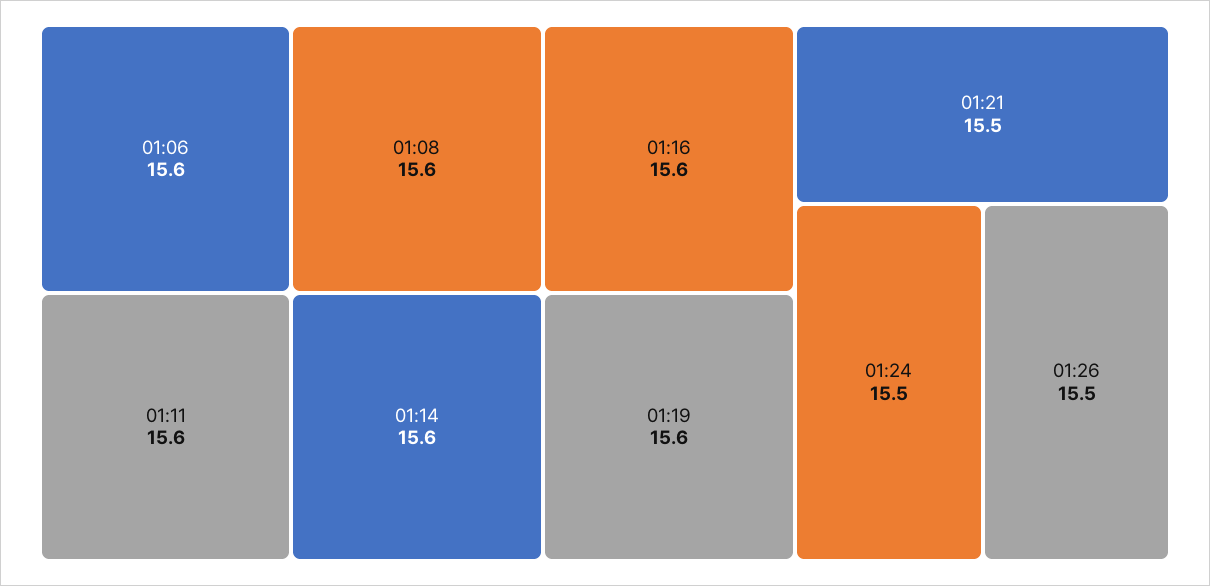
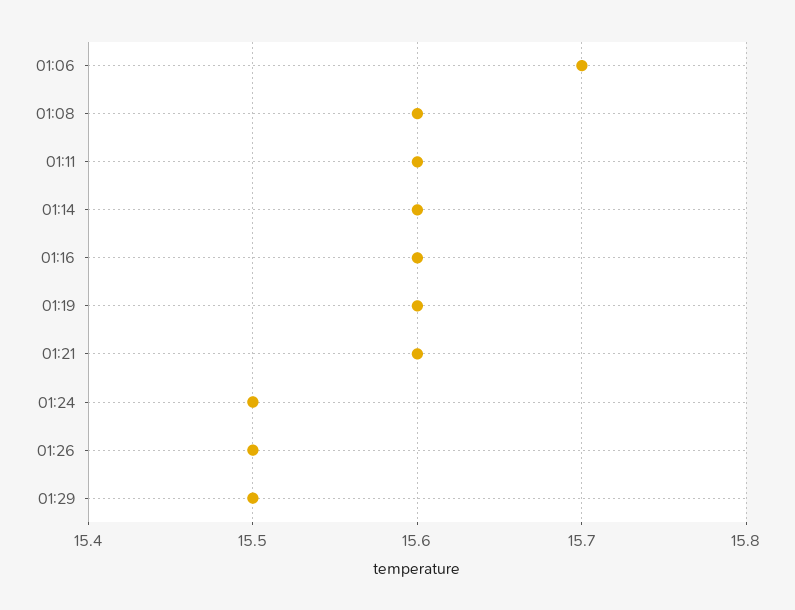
01:06: 15.6 -> 15.7
01:21: 15.5 -> 15.6
01:29: none -> 15.5

